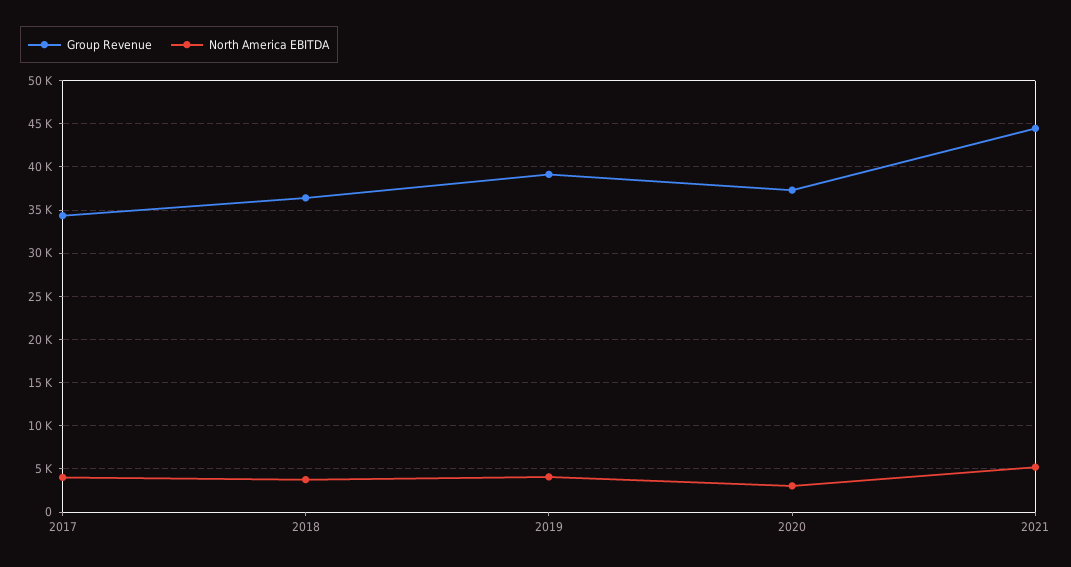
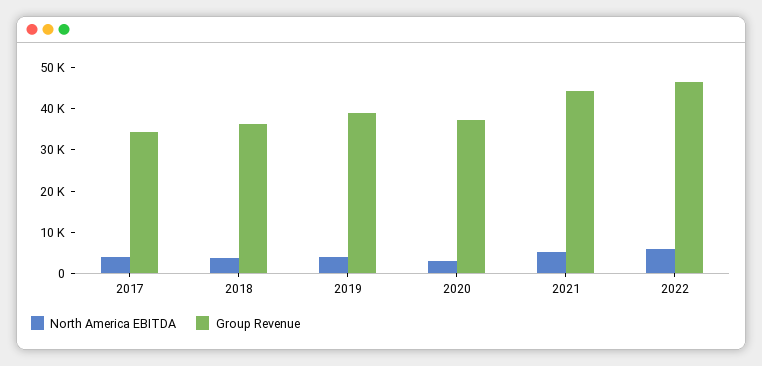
North America EBITDA, 2022: none -> 6000
Group Revenue, 2022: none -> 46000

